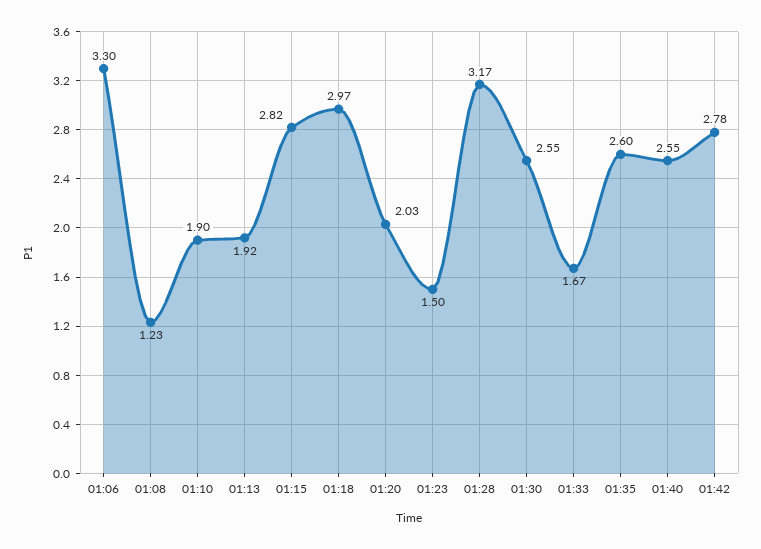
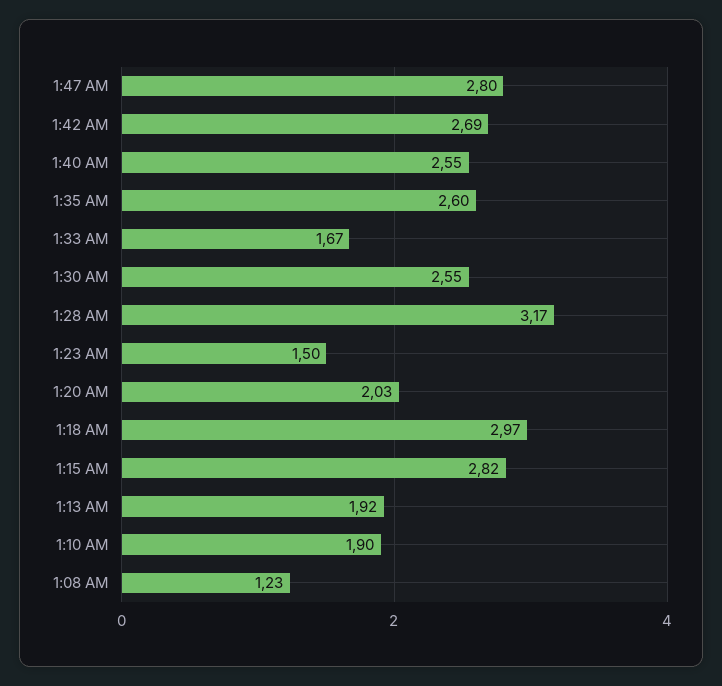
01:06: 3.3 -> none
01:42: 2.78 -> 2.69
1:47 AM: none -> 2.8

